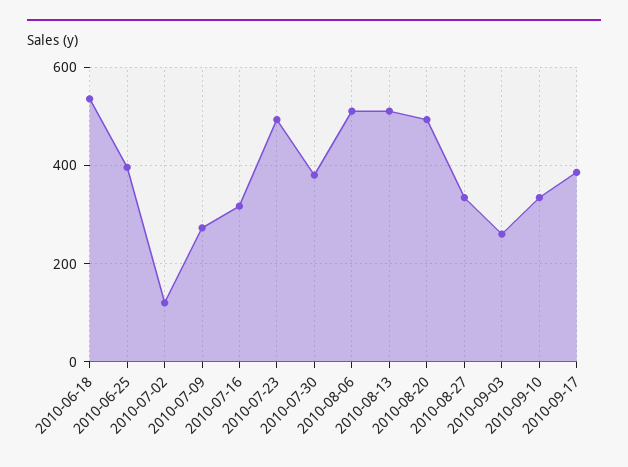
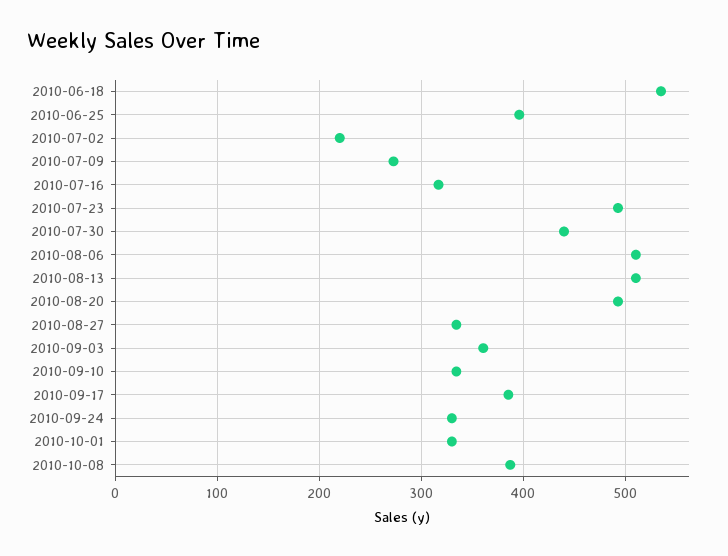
2010-07-02: 120 -> 220
2010-07-30: 380 -> 440
2010-09-03: 260 -> 360
2010-09-24: none -> 330
2010-10-01: none -> 330
2010-10-08: none -> 390

